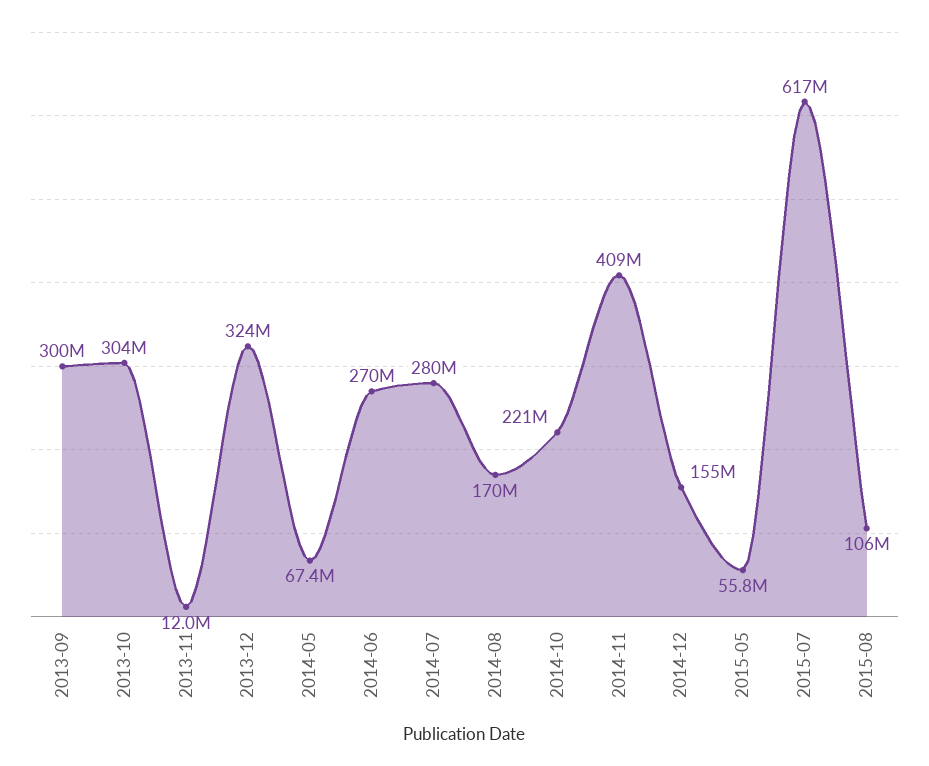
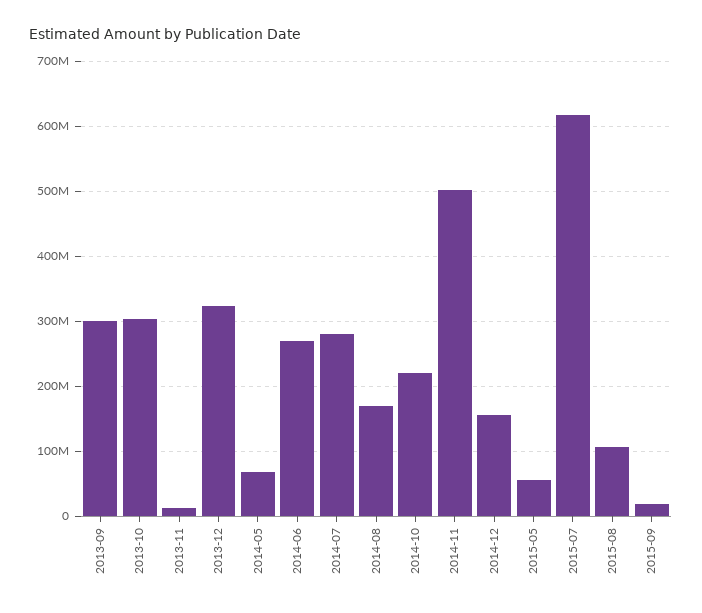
2014-11: 409000000 -> 500000000
2015-09: none -> 20000000

